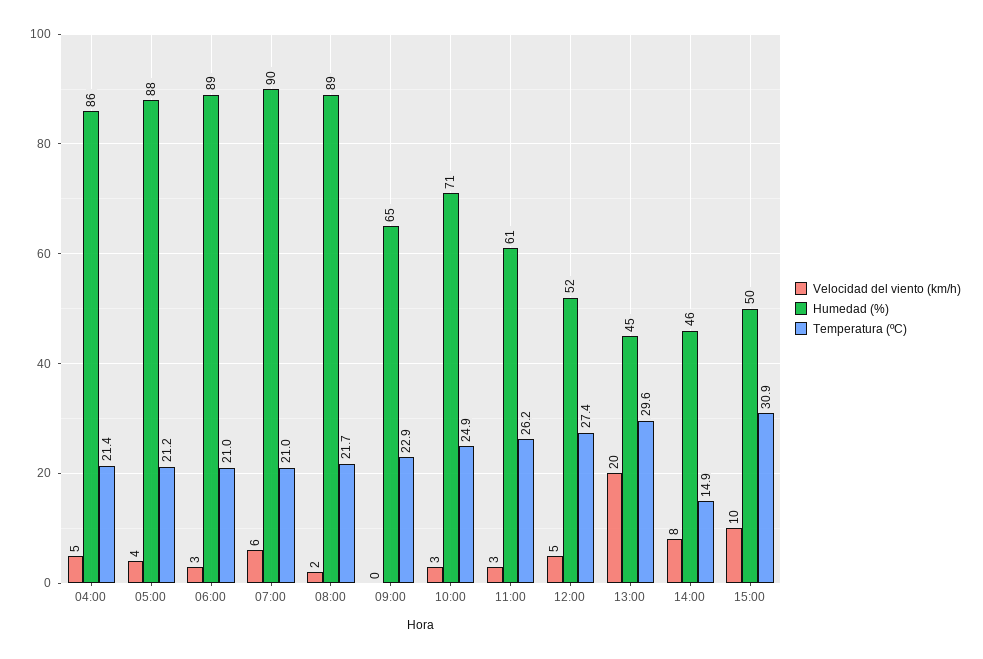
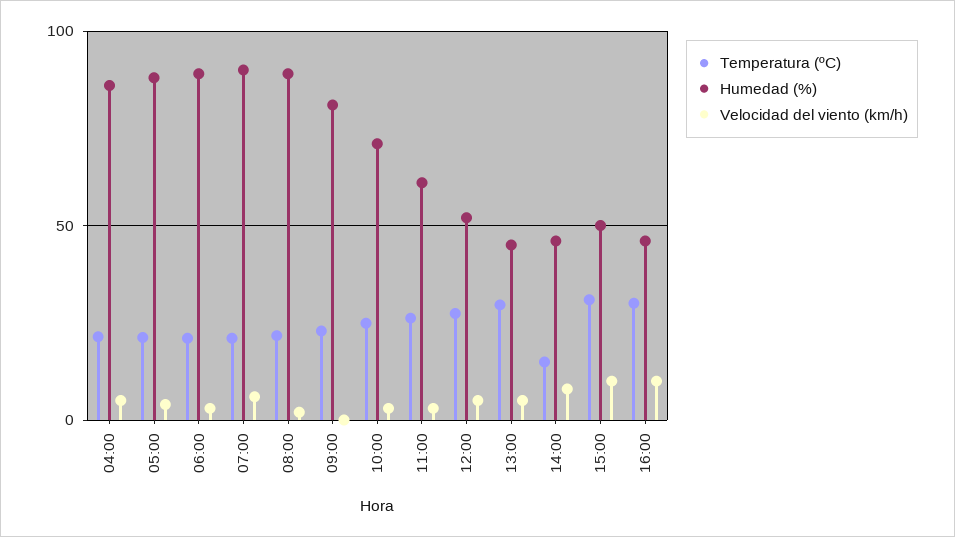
Humedad (%), 09:00: 65 -> 80
Velocidad del viento (km/h), 13:00: 20 -> 5
Temperatura (ºC), 16:00: none -> 30
Humedad (%), 16:00: none -> 45
Velocidad del viento (km/h), 16:00: none -> 10

